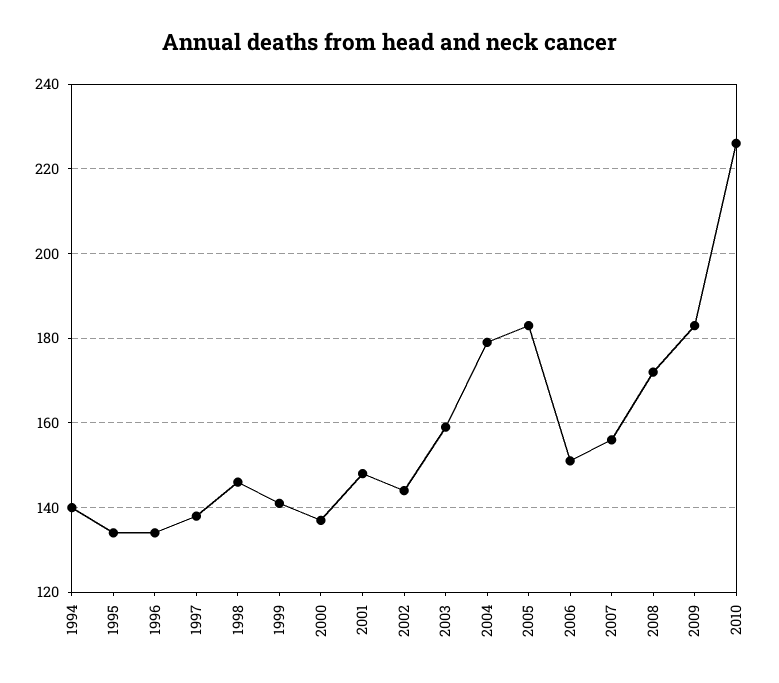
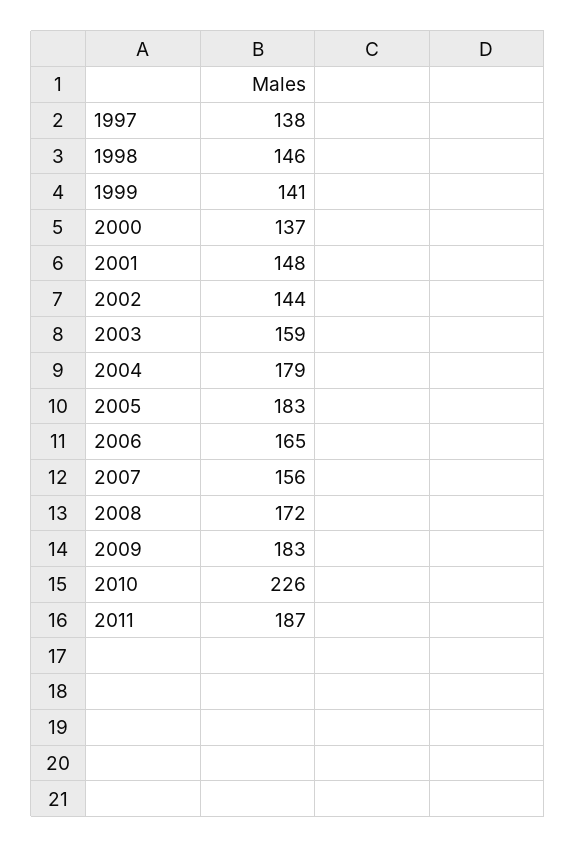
1994: 140 -> none
1995: 135 -> none
1996: 135 -> none
2006: 150 -> 165
2011: none -> 187

